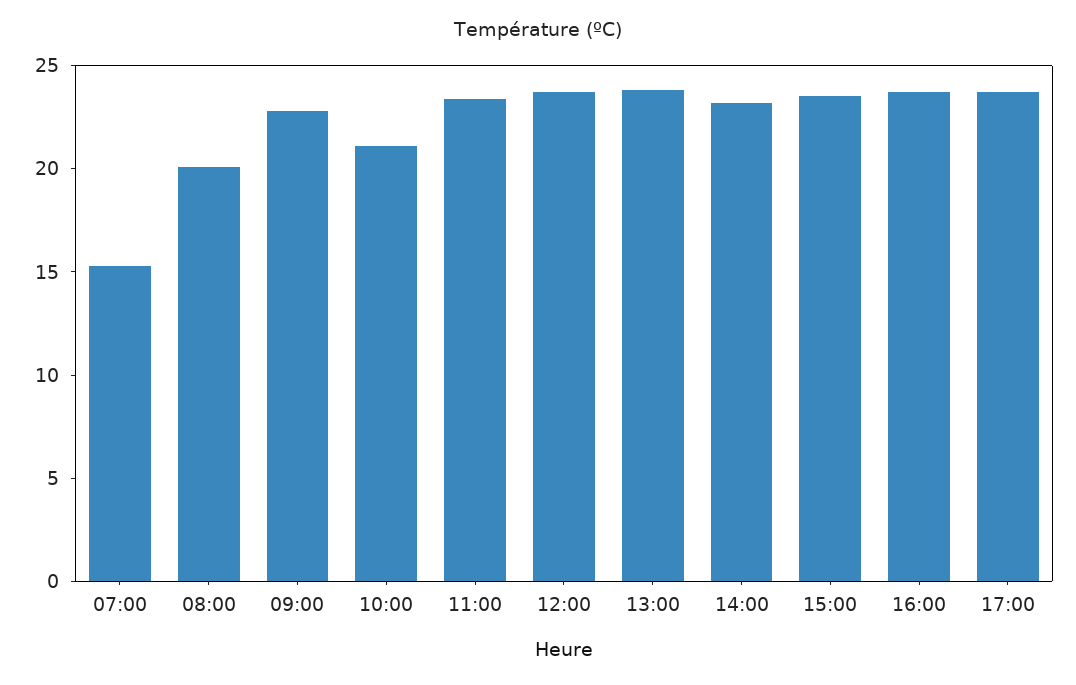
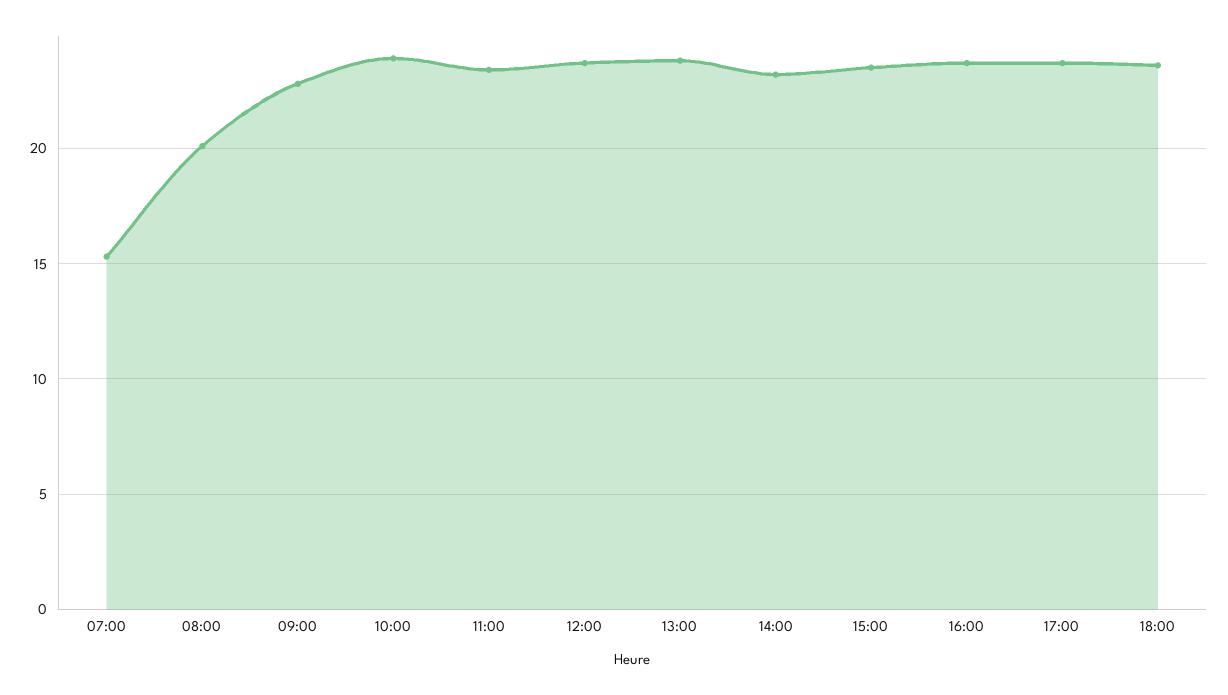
10:00: 21 -> 24
18:00: none -> 23.5

